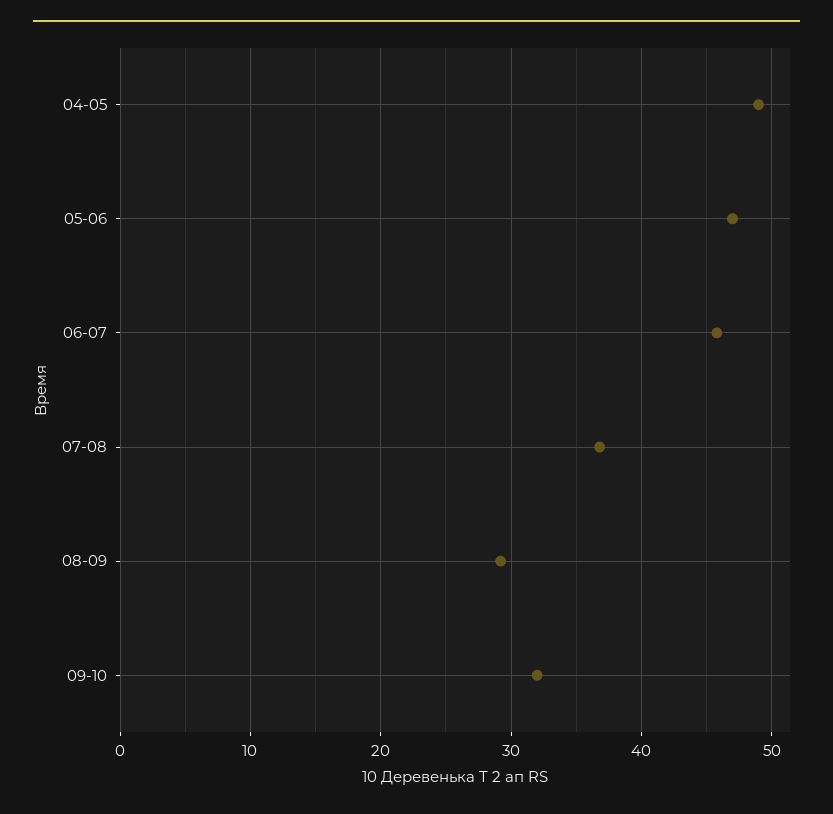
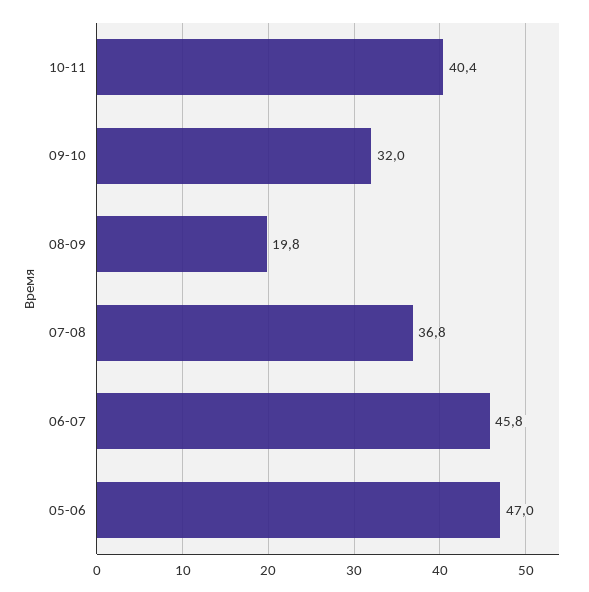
04-05: 49 -> none
08-09: 29 -> 19.8
10-11: none -> 40.4

